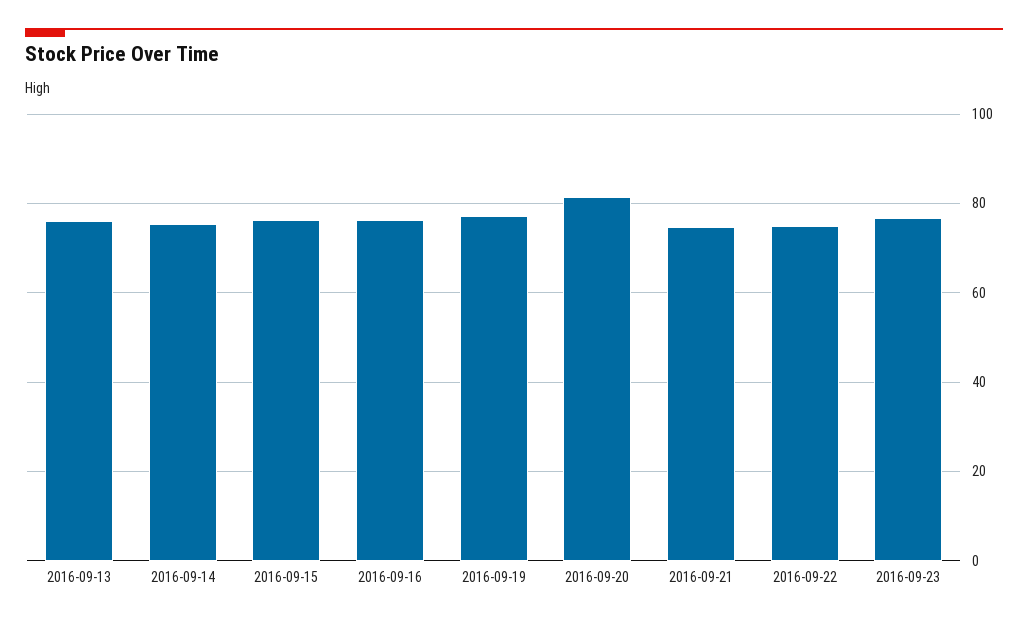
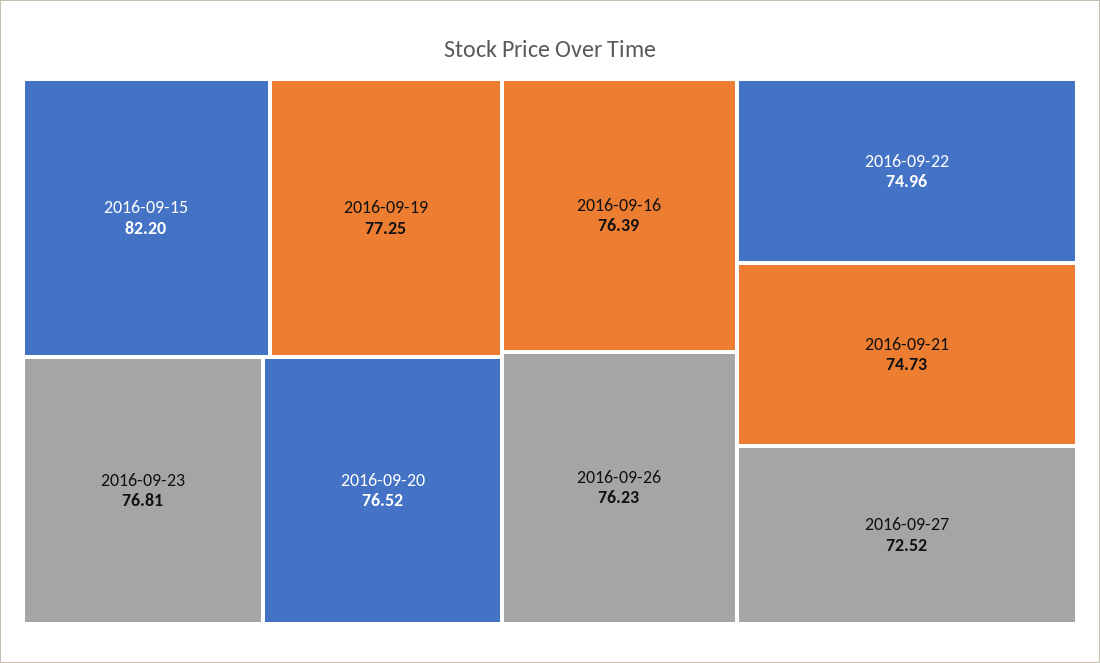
2016-09-13: 76 -> none
2016-09-14: 76 -> none
2016-09-15: 76 -> 82.2
2016-09-20: 82 -> 76.52
2016-09-26: none -> 76.23
2016-09-27: none -> 72.52

